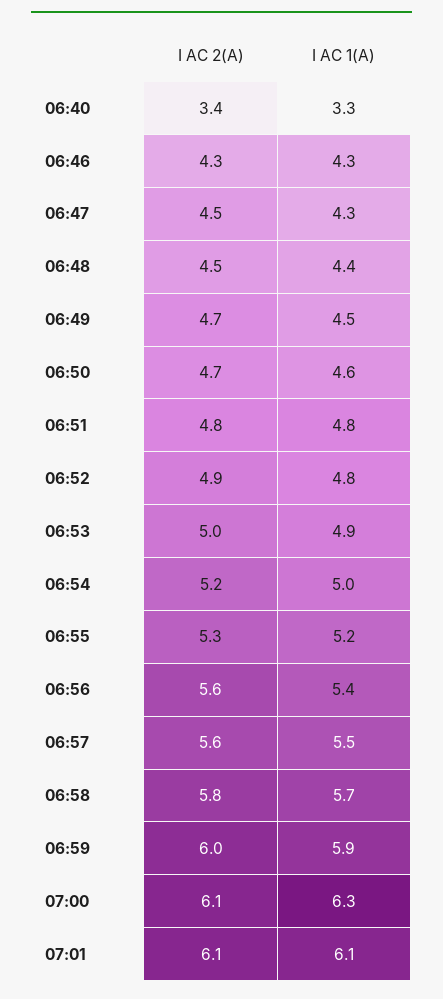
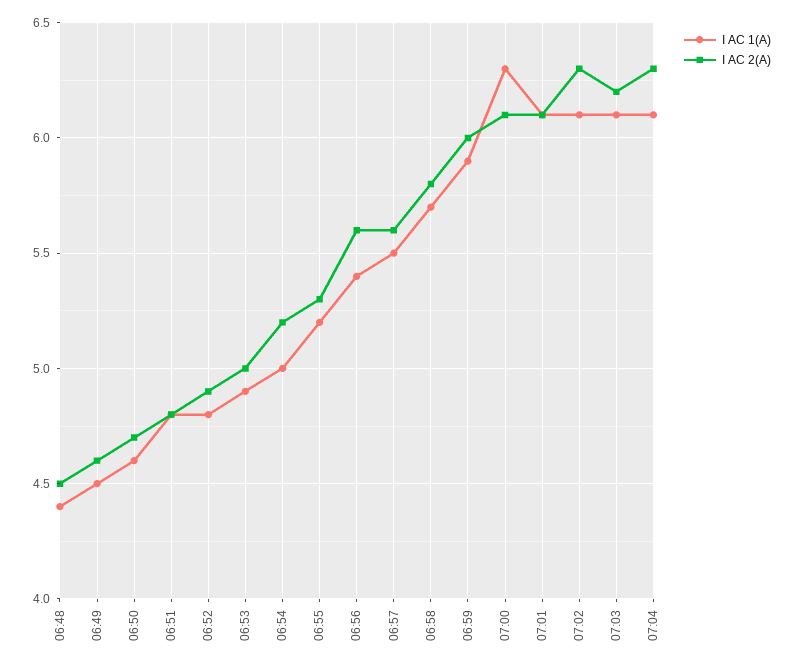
I AC 2(A), 06:40: 3.4 -> none
I AC 1(A), 06:40: 3.3 -> none
I AC 2(A), 06:46: 4.3 -> none
I AC 1(A), 06:46: 4.3 -> none
I AC 2(A), 06:47: 4.5 -> none
I AC 1(A), 06:47: 4.3 -> none
I AC 2(A), 06:49: 4.7 -> 4.6
I AC 1(A), 07:02: none -> 6.1
I AC 2(A), 07:02: none -> 6.3
I AC 1(A), 07:03: none -> 6.1
I AC 2(A), 07:03: none -> 6.2
I AC 1(A), 07:04: none -> 6.1
I AC 2(A), 07:04: none -> 6.3

